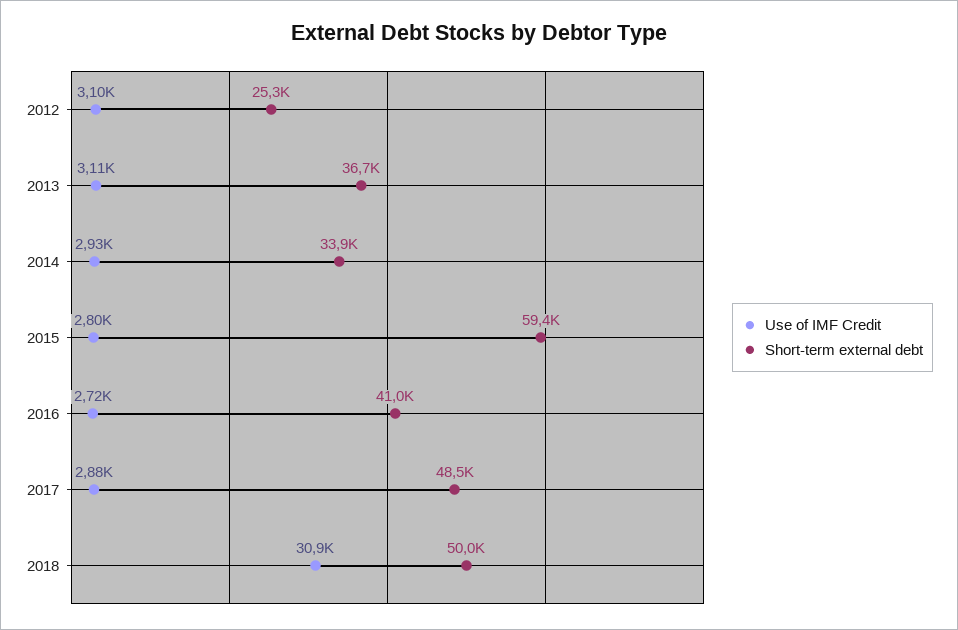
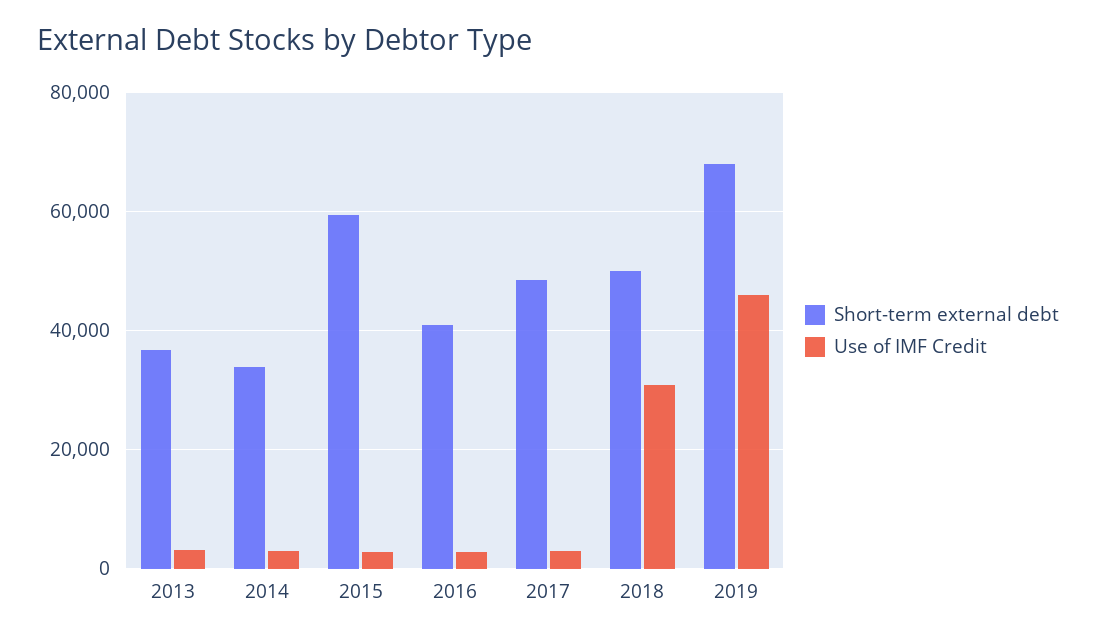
Use of IMF Credit, 2012: 3100 -> none
Short-term external debt, 2012: 25300 -> none
Short-term external debt, 2019: none -> 68000
Use of IMF Credit, 2019: none -> 46000

